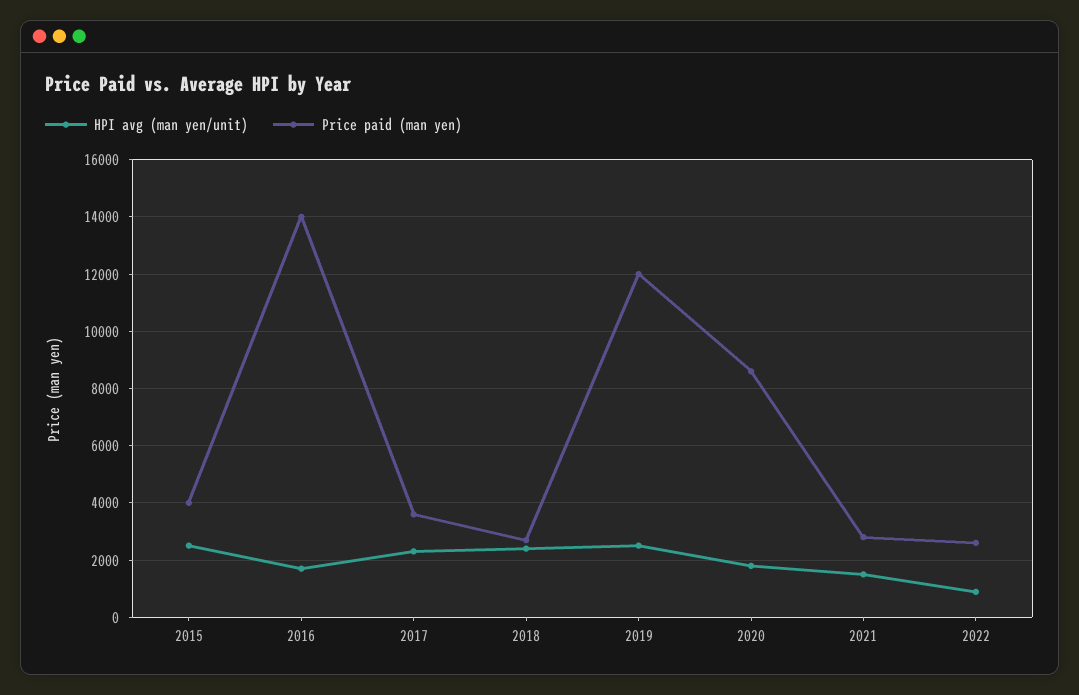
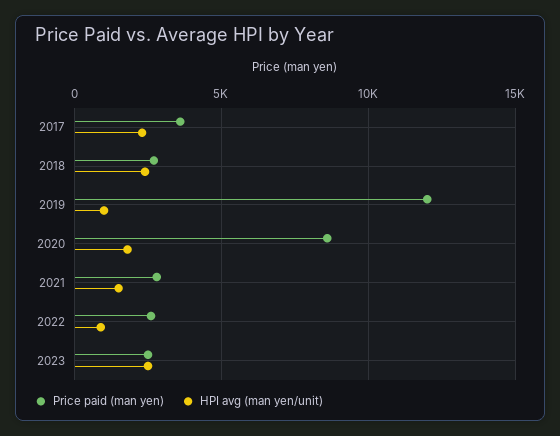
HPI avg (man yen/unit), 2015: 2500 -> none
Price paid (man yen), 2015: 4000 -> none
HPI avg (man yen/unit), 2016: 1750 -> none
Price paid (man yen), 2016: 14000 -> none
HPI avg (man yen/unit), 2019: 2500 -> 1000
Price paid (man yen), 2023: none -> 2500
HPI avg (man yen/unit), 2023: none -> 2500

